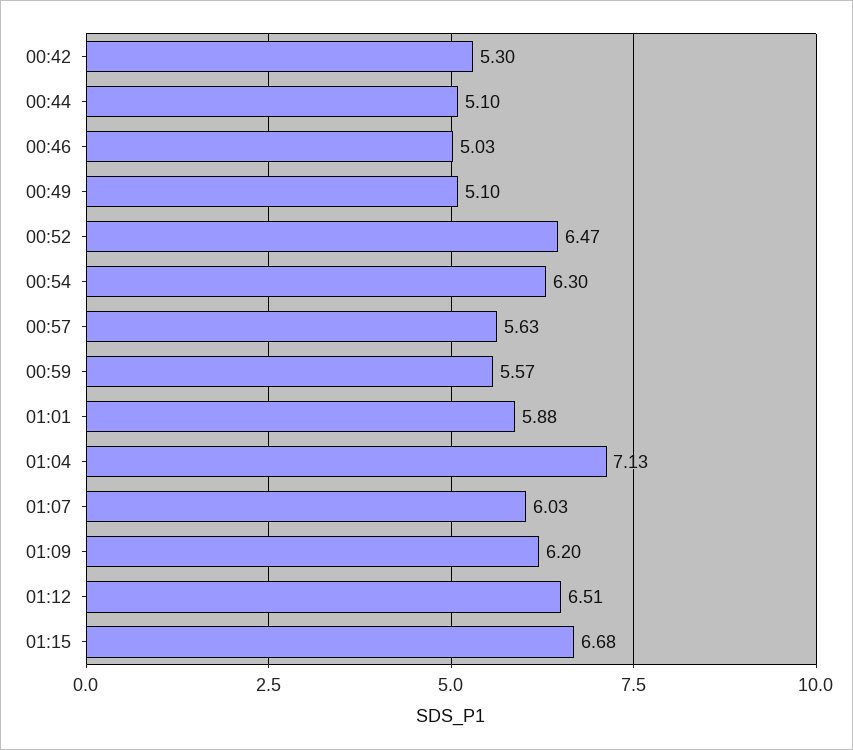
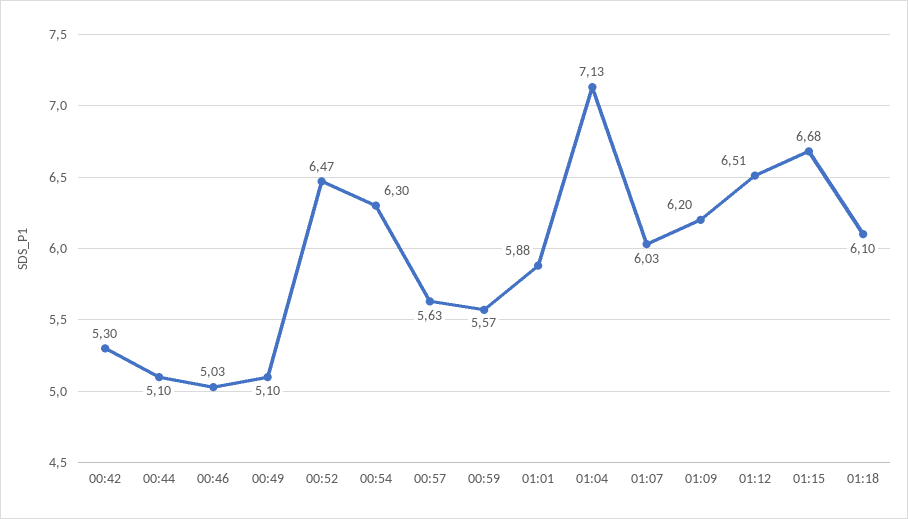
01:18: none -> 6.1

